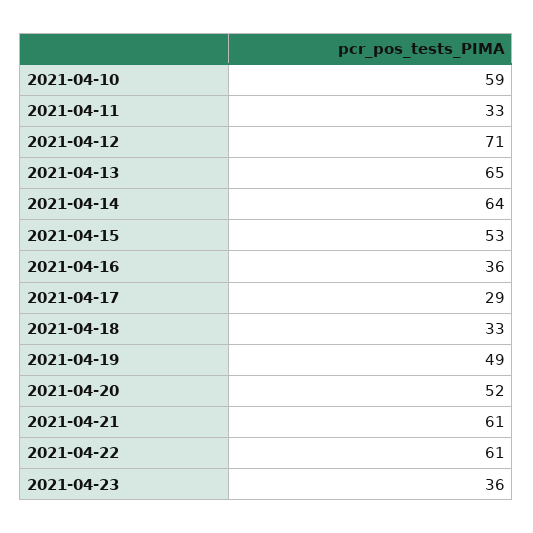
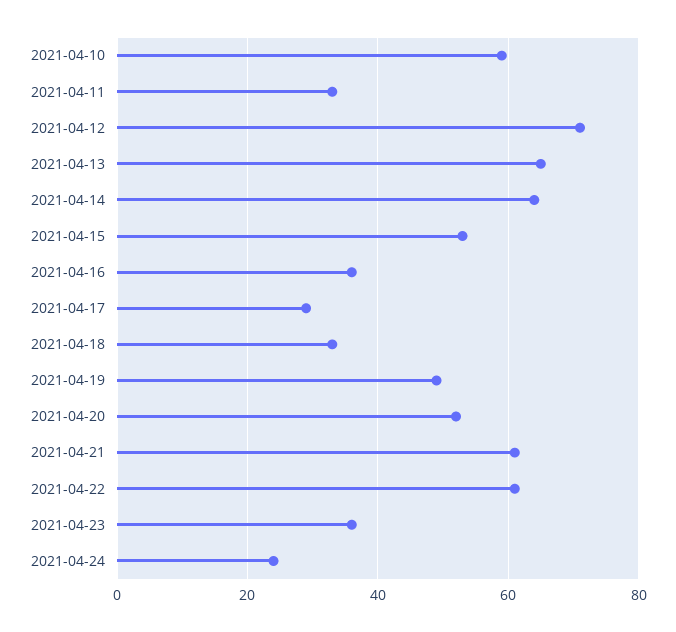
2021-04-24: none -> 25

